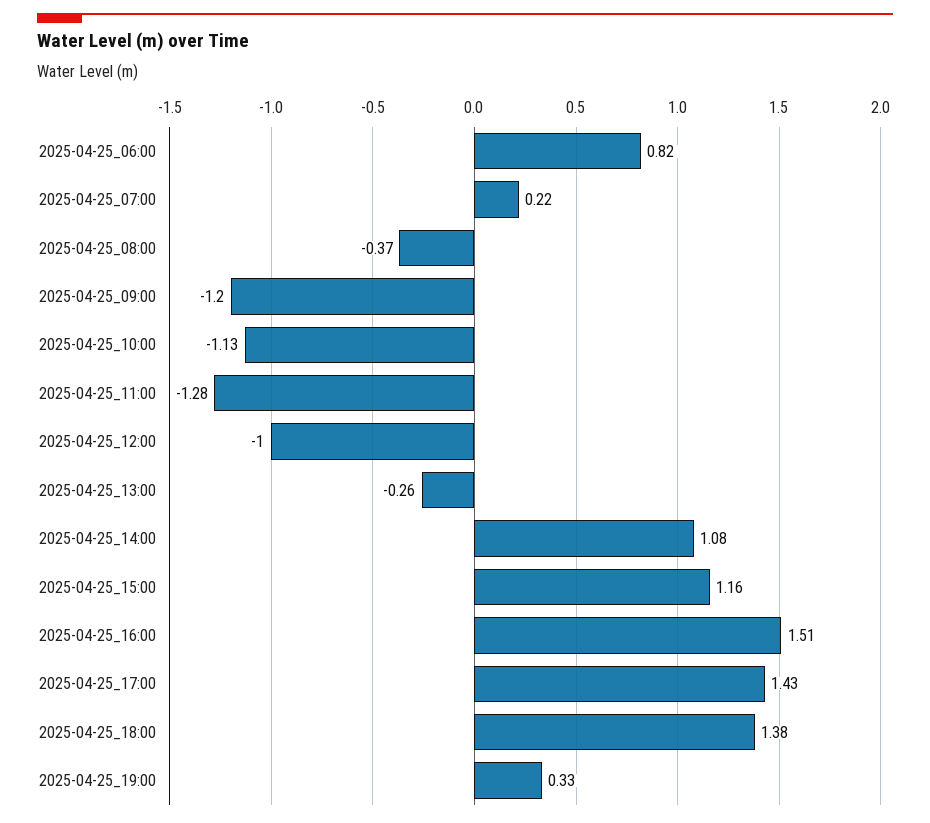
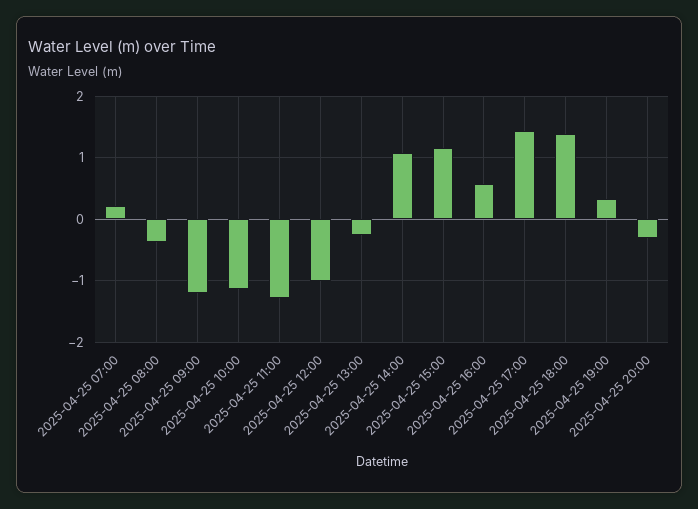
2025-04-25_06:00: 0.82 -> none
2025-04-25_16:00: 1.51 -> 0.6
2025-04-25 20:00: none -> -0.3

